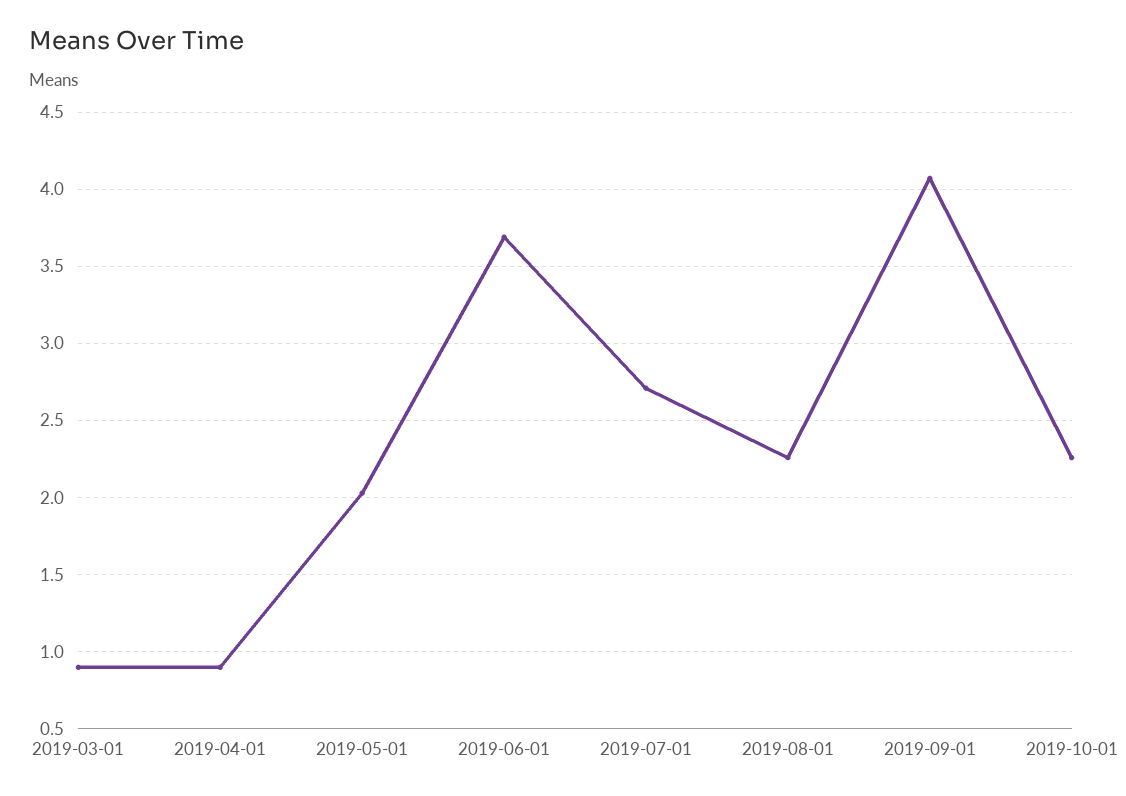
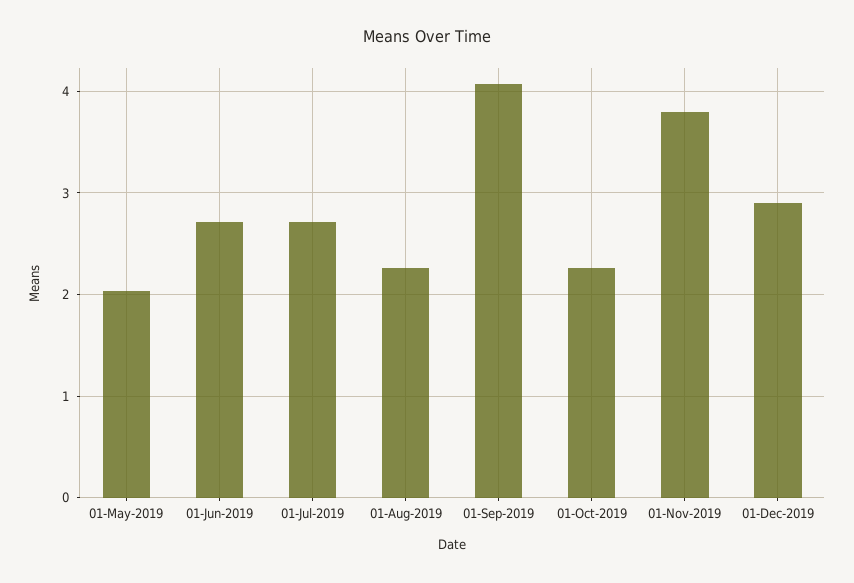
2019-03-01: 0.9 -> none
2019-04-01: 0.9 -> none
2019-06-01: 3.7 -> 2.7
01-Nov-2019: none -> 3.8
01-Dec-2019: none -> 2.9

